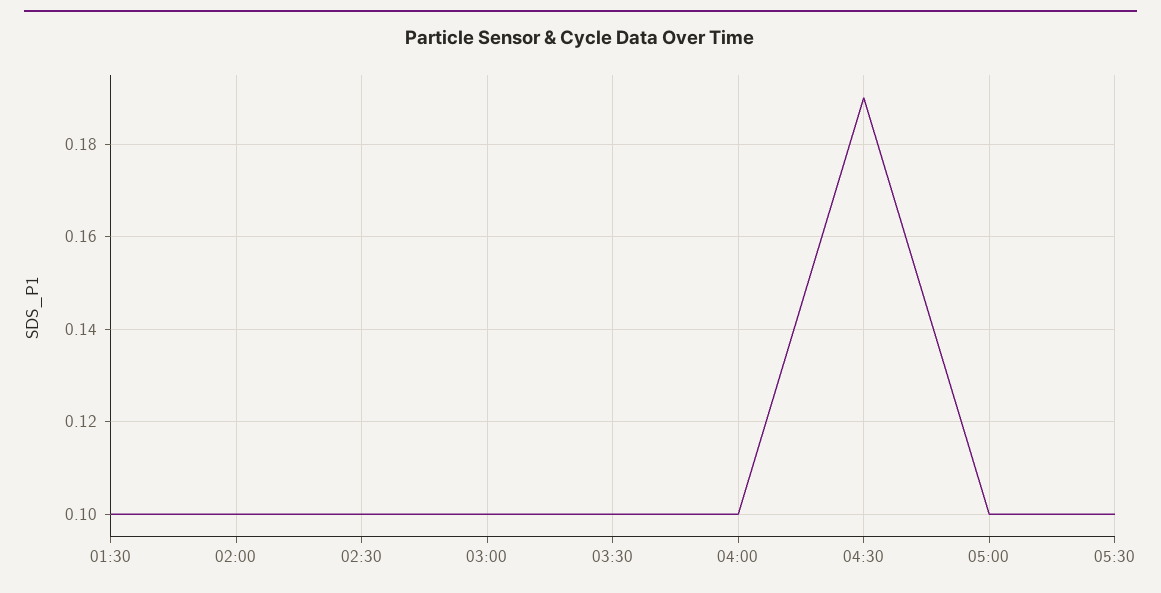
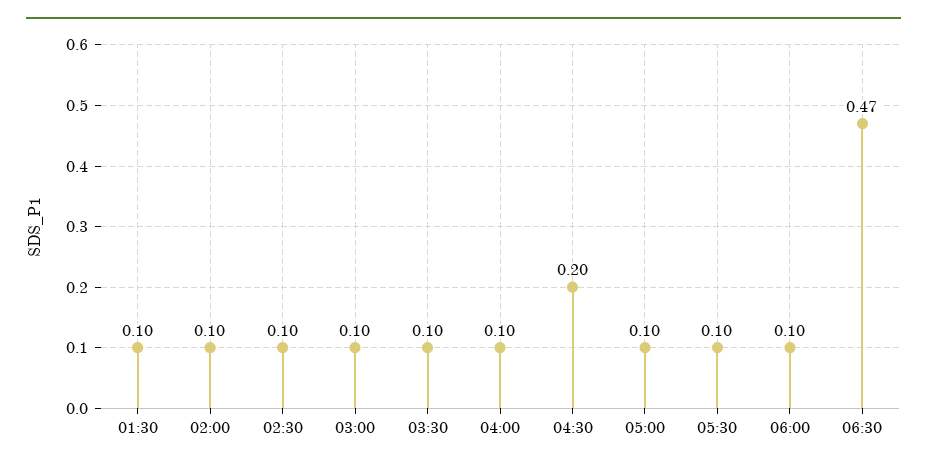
04:30: 0.19 -> 0.2
06:00: none -> 0.1
06:30: none -> 0.47

